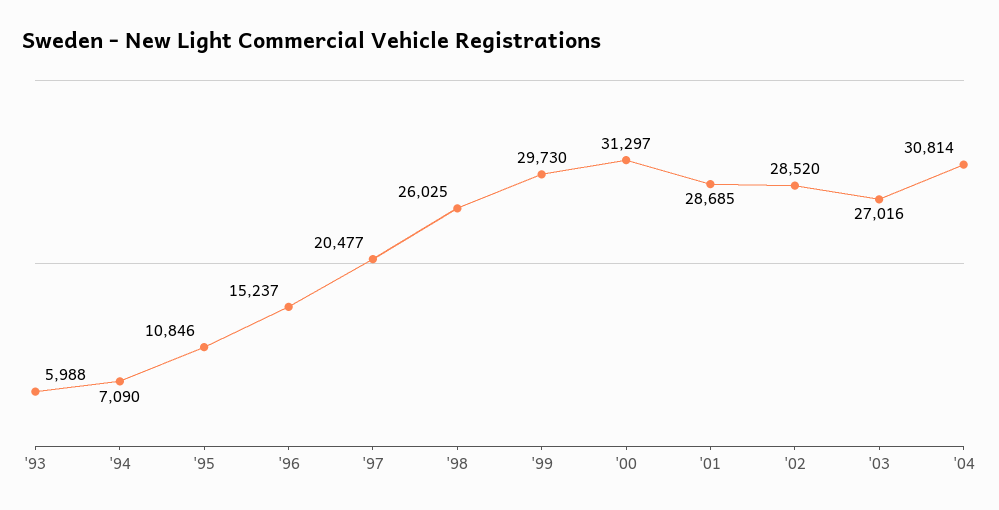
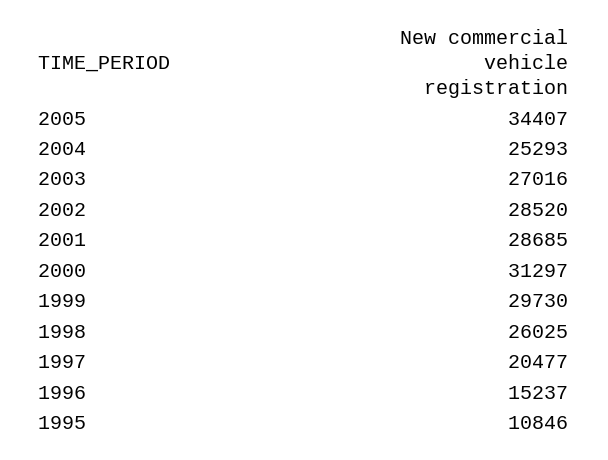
'93: 5988 -> none
'94: 7090 -> none
'04: 30814 -> 25293
2005: none -> 34407

